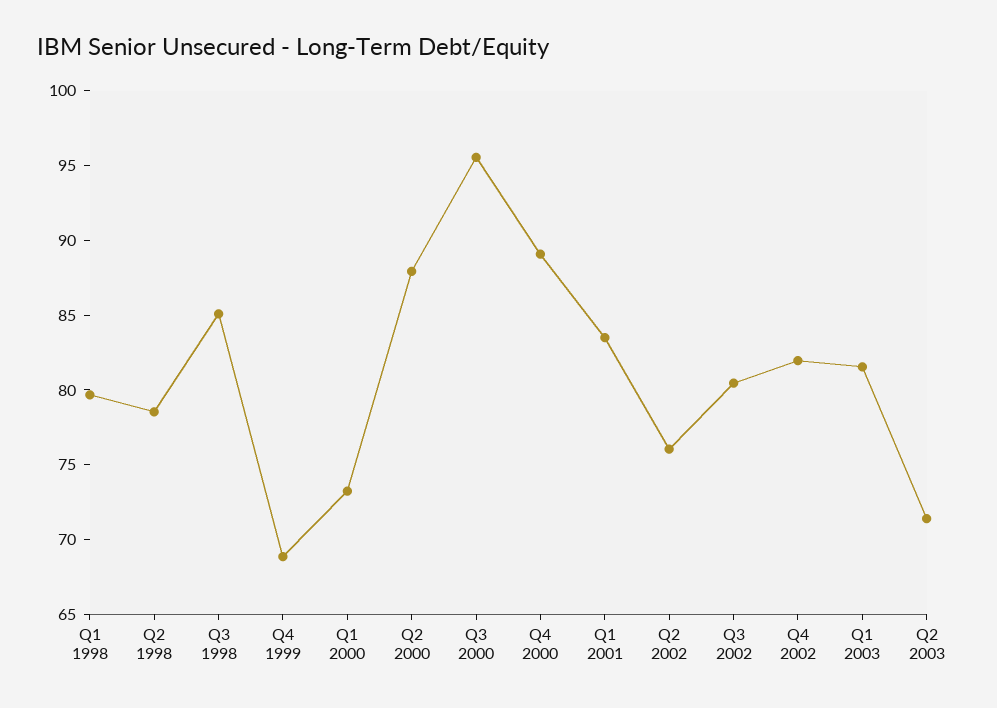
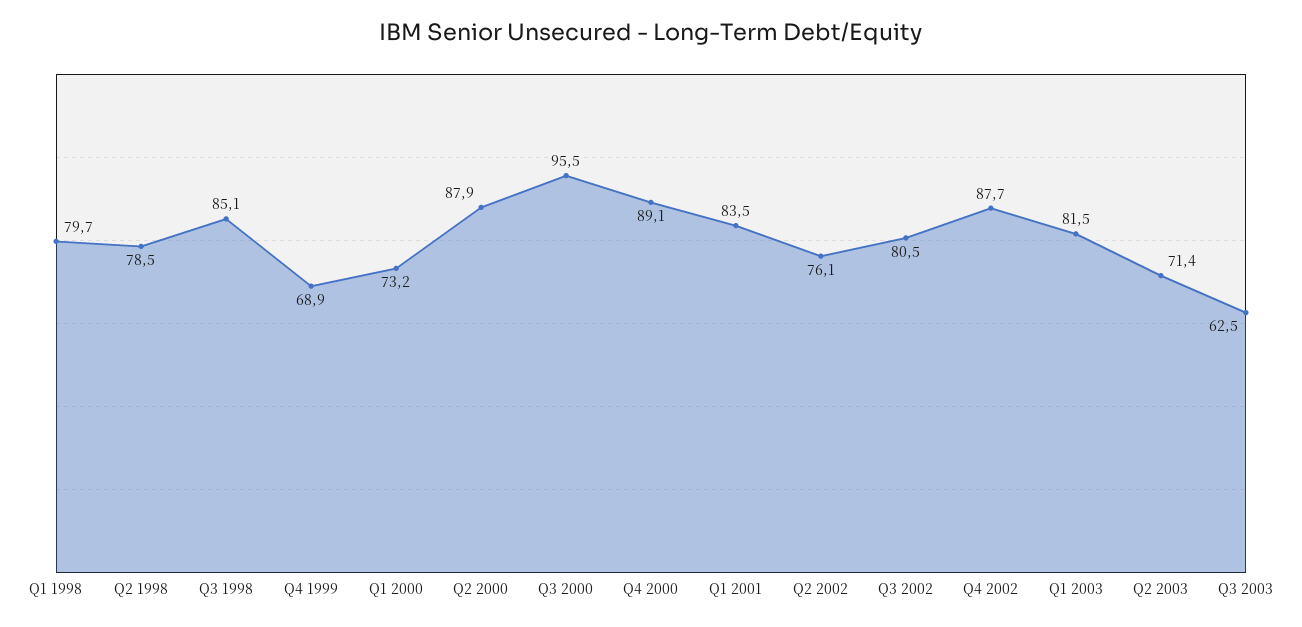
Q4 2002: 82 -> 87.7
Q3 2003: none -> 62.5

